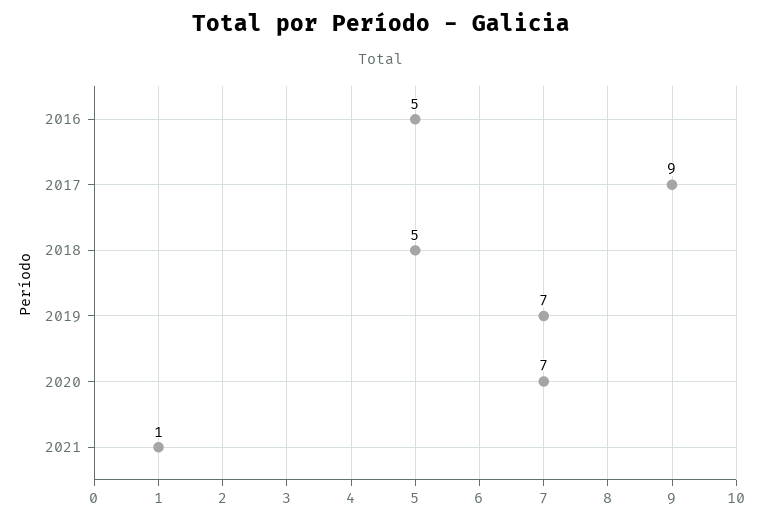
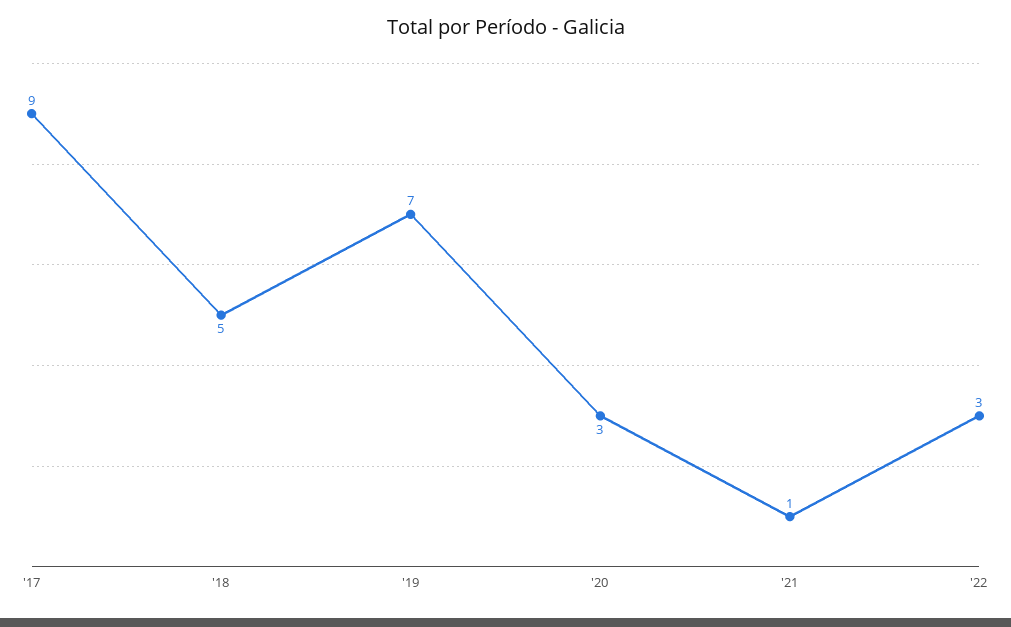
2016: 5 -> none
2020: 7 -> 3
'22: none -> 3

